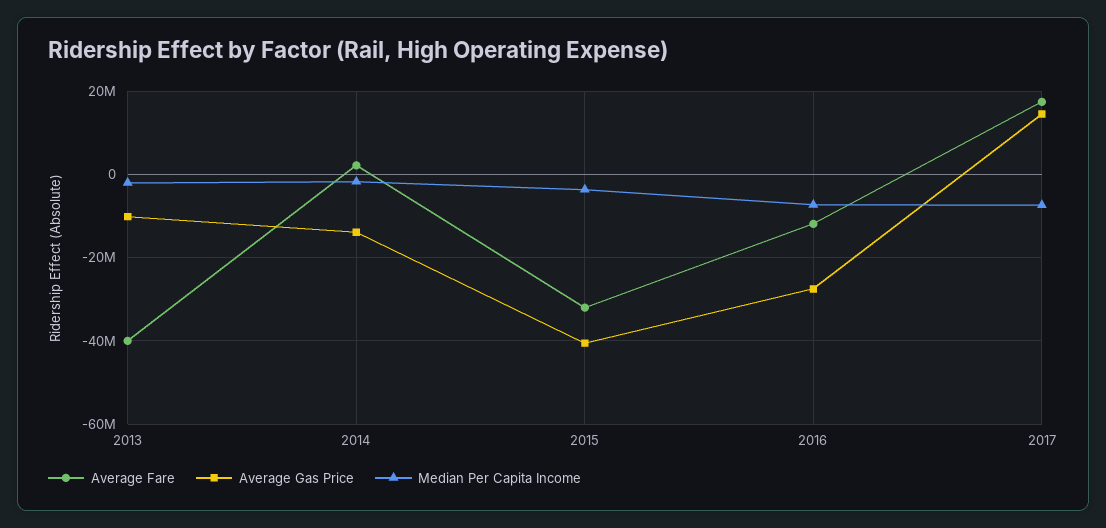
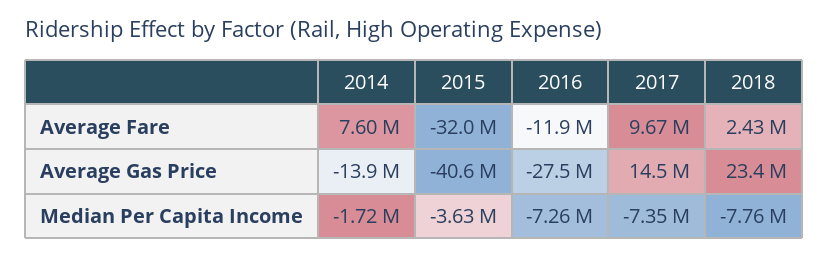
Average Fare, 2013: -40000000 -> none
Average Gas Price, 2013: -10000000 -> none
Median Per Capita Income, 2013: -2000000 -> none
Average Fare, 2014: 2000000 -> 7600000
Average Fare, 2017: 18000000 -> 9670000
Average Fare, 2018: none -> 2430000
Average Gas Price, 2018: none -> 23400000
Median Per Capita Income, 2018: none -> -7760000

